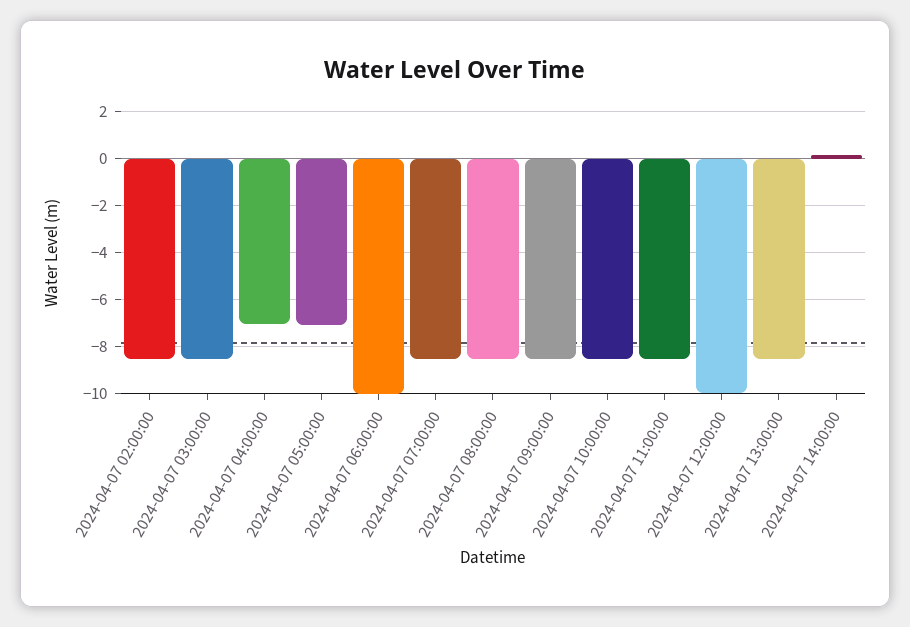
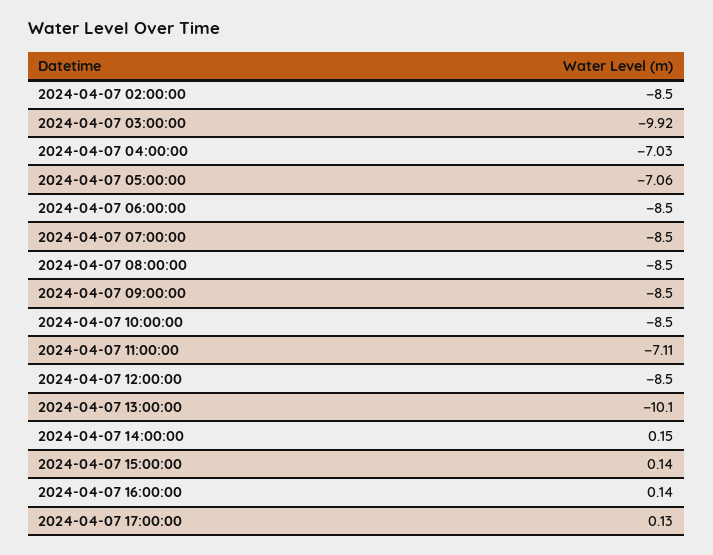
2024-04-07 03:00:00: -8.5 -> -9.92
2024-04-07 06:00:00: -10 -> -8.5
2024-04-07 11:00:00: -8.5 -> -7.11
2024-04-07 12:00:00: -10 -> -8.5
2024-04-07 13:00:00: -8.5 -> -10.1
2024-04-07 15:00:00: none -> 0.14
2024-04-07 16:00:00: none -> 0.14
2024-04-07 17:00:00: none -> 0.13

